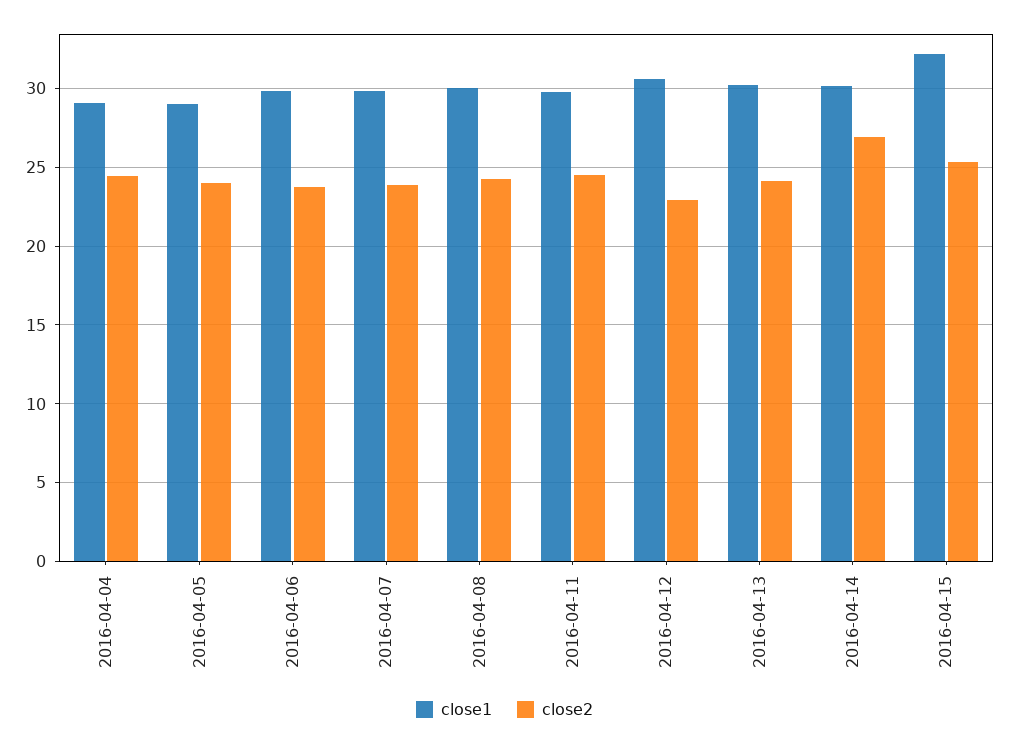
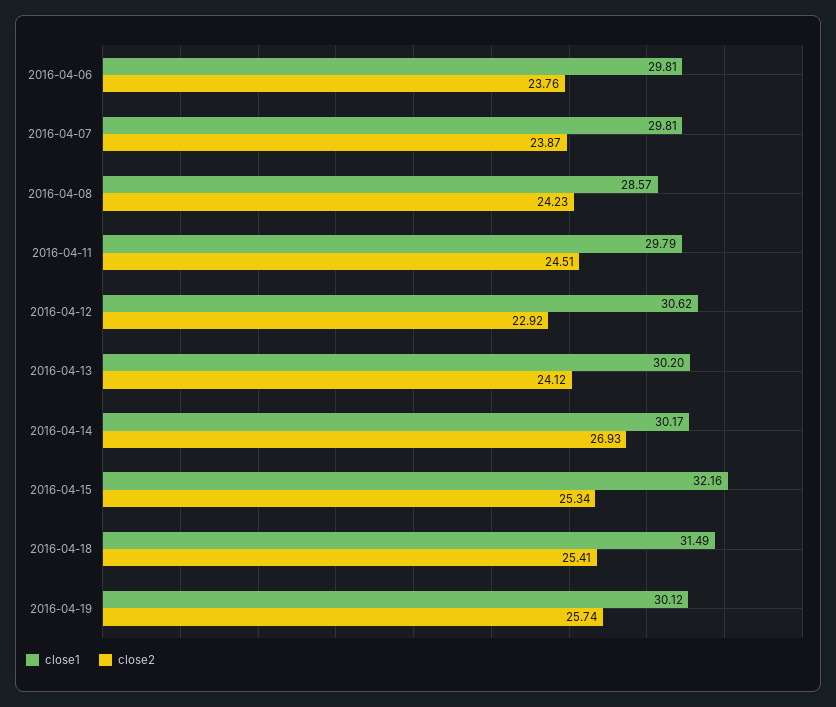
close1, 2016-04-04: 29 -> none
close2, 2016-04-04: 24.5 -> none
close1, 2016-04-05: 29 -> none
close2, 2016-04-05: 24 -> none
close1, 2016-04-08: 30 -> 28.57
close1, 2016-04-18: none -> 31.49
close2, 2016-04-18: none -> 25.41
close1, 2016-04-19: none -> 30.12
close2, 2016-04-19: none -> 25.74

